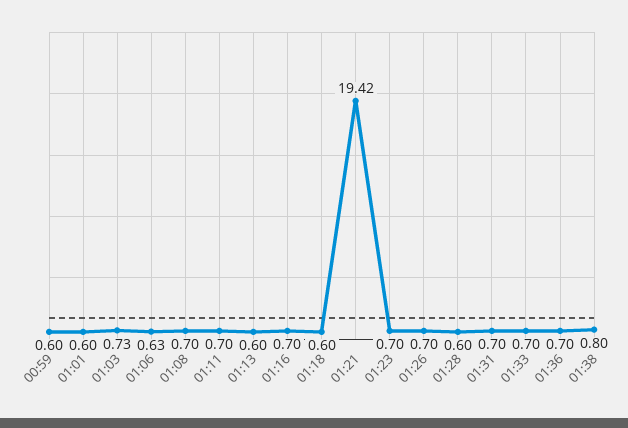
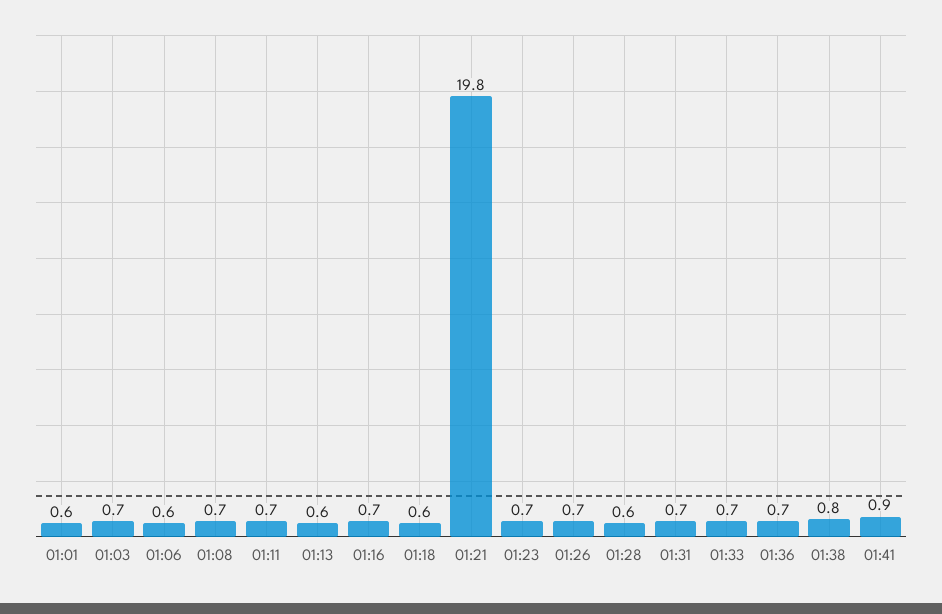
00:59: 0.6 -> none
01:21: 19.42 -> 19.8
01:41: none -> 0.9

